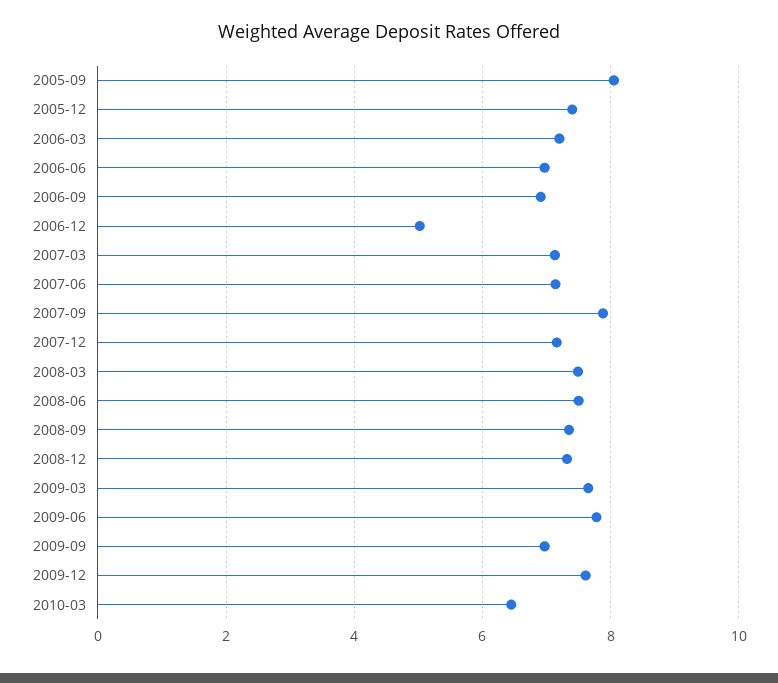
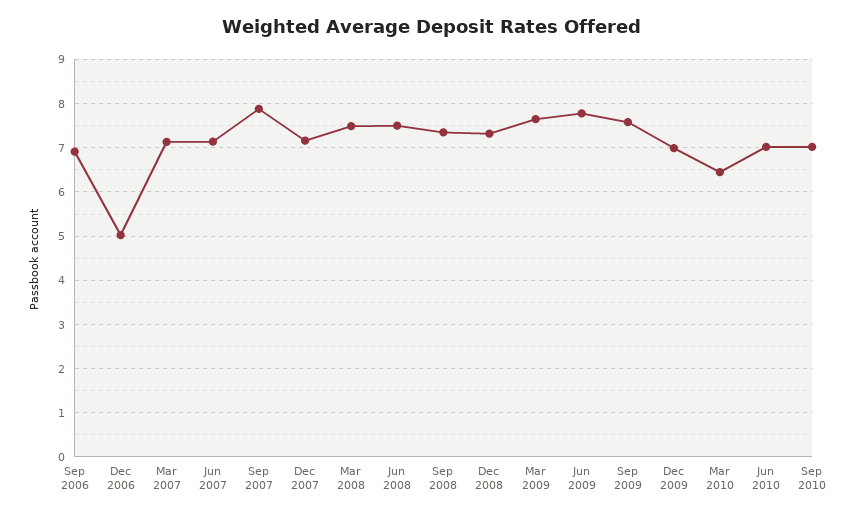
2005-09: 8 -> none
2005-12: 7.4 -> none
2006-03: 7.2 -> none
2006-06: 7 -> none
2009-09: 7 -> 7.6
2009-12: 7.6 -> 7
Jun 2010: none -> 7
Sep 2010: none -> 7

